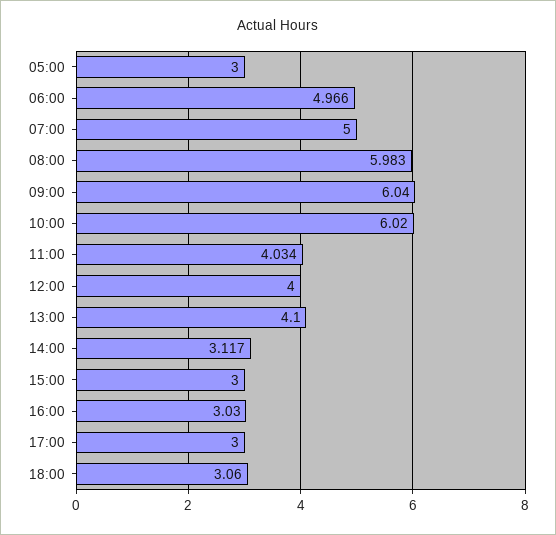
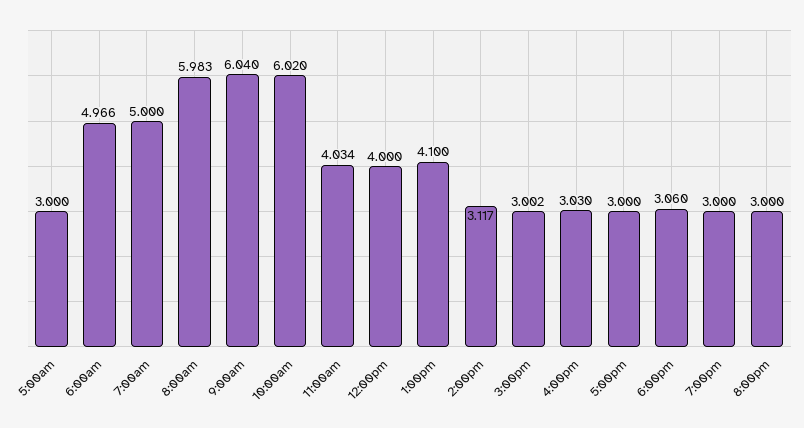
15:00: 3 -> 3.002
7:00pm: none -> 3
8:00pm: none -> 3

